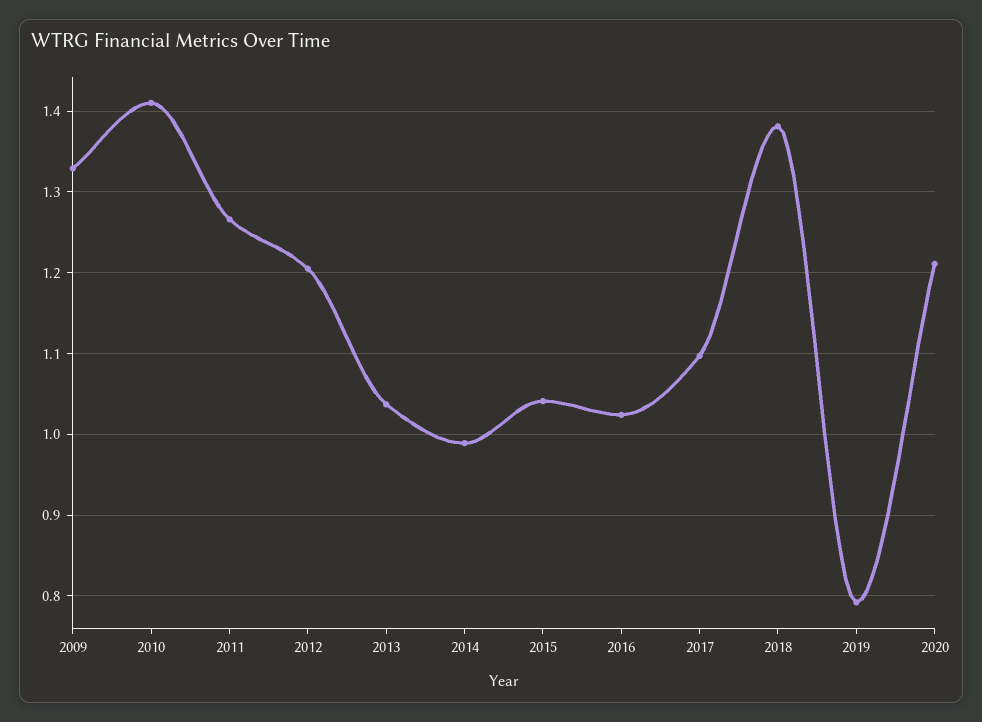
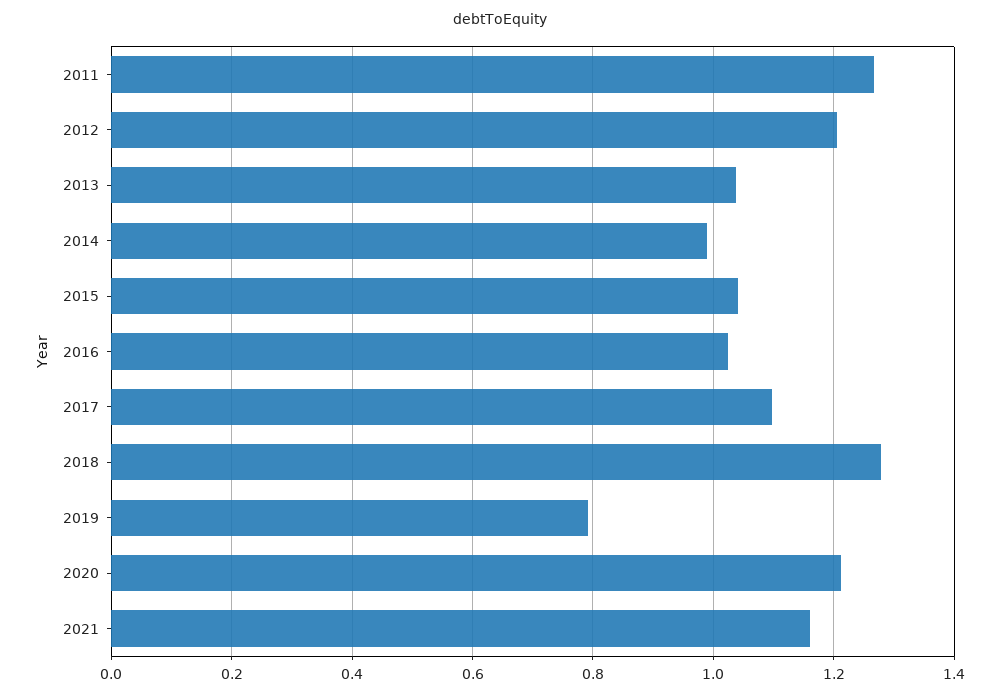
2009: 1.33 -> none
2010: 1.41 -> none
2018: 1.38 -> 1.28
2021: none -> 1.16

